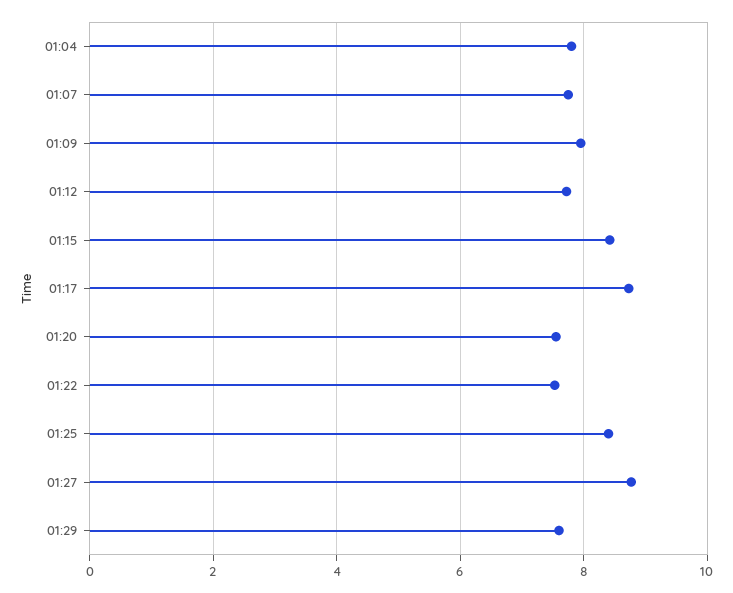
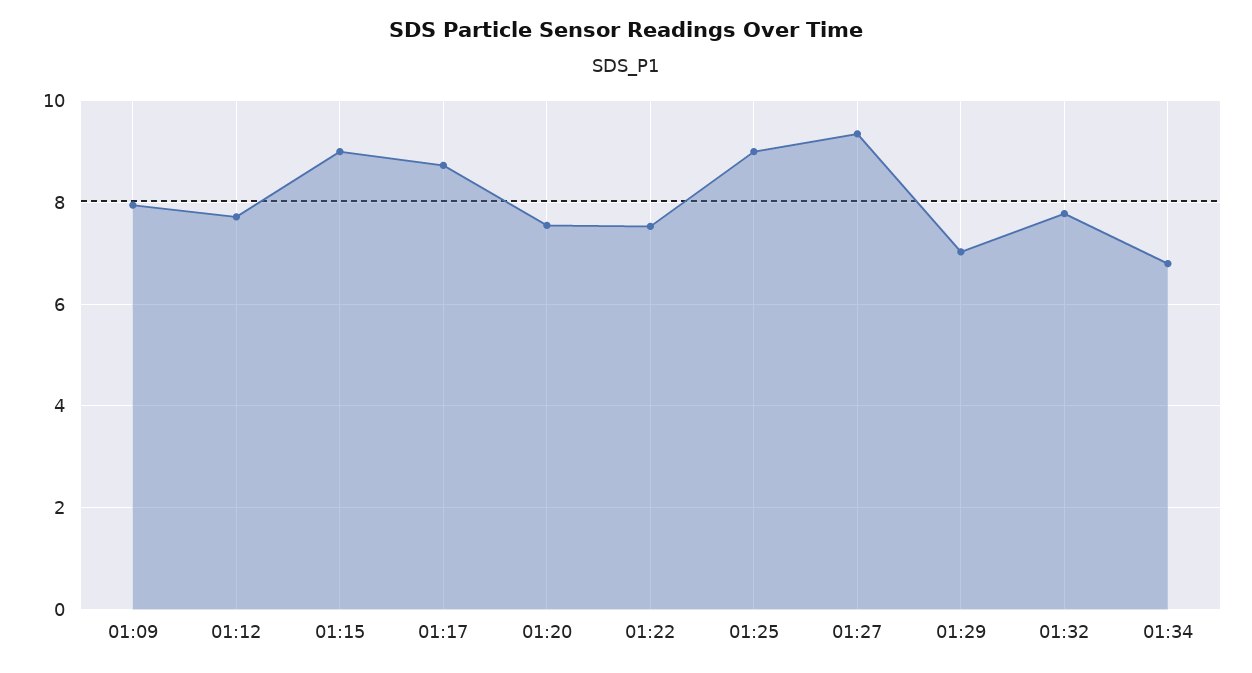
01:04: 7.8 -> none
01:07: 7.8 -> none
01:15: 8.4 -> 9
01:25: 8.4 -> 9
01:27: 8.8 -> 9.4
01:29: 7.6 -> 7
01:32: none -> 7.8
01:34: none -> 6.8

